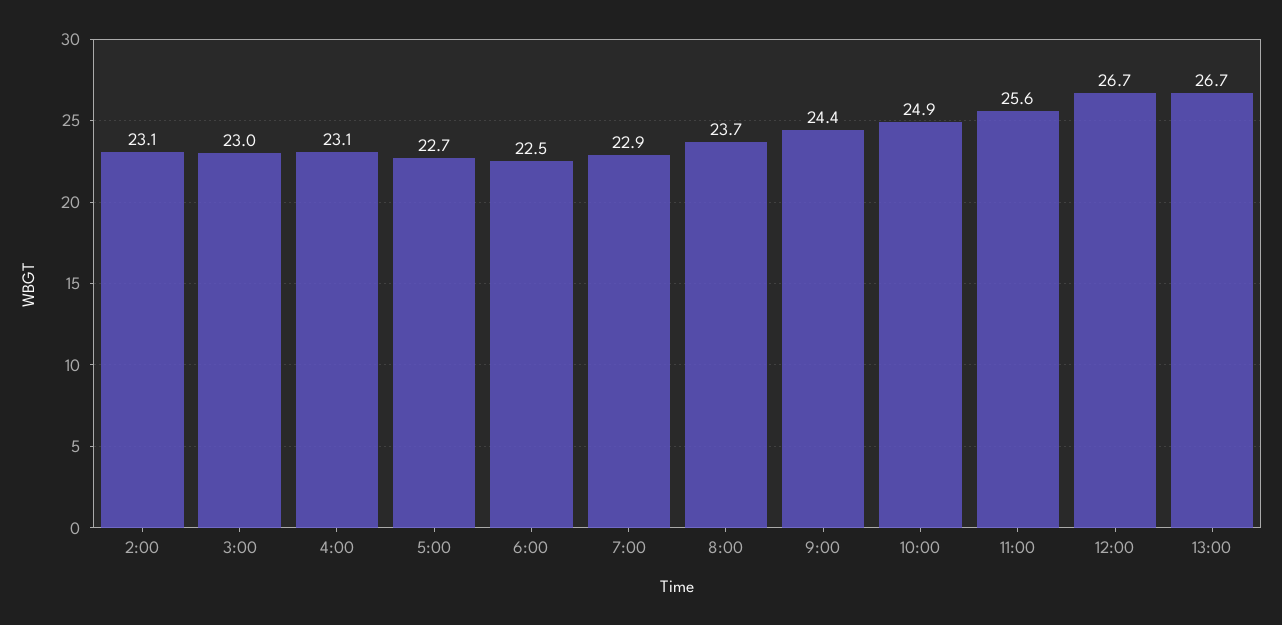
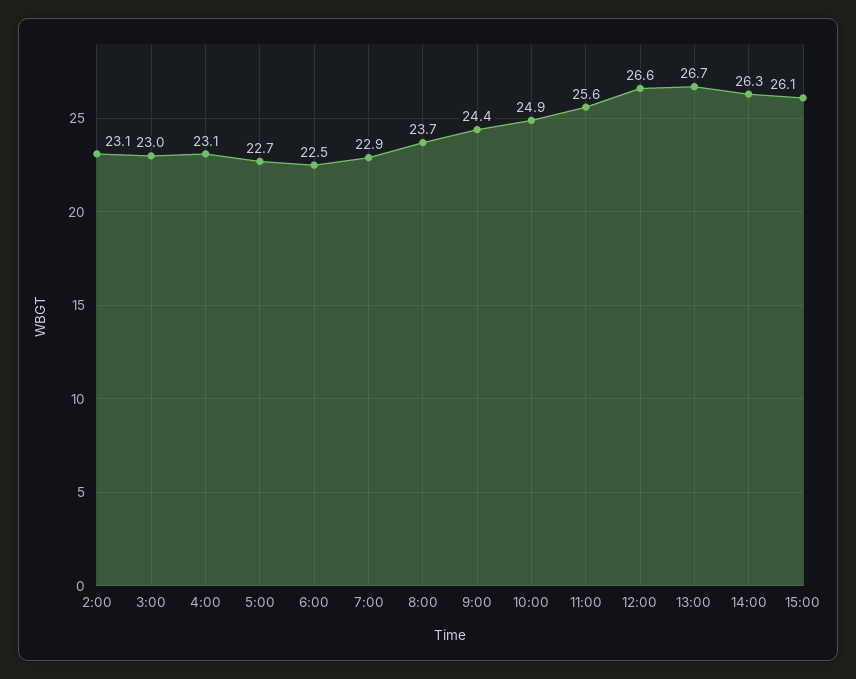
12:00: 26.7 -> 26.6
14:00: none -> 26.3
15:00: none -> 26.1

